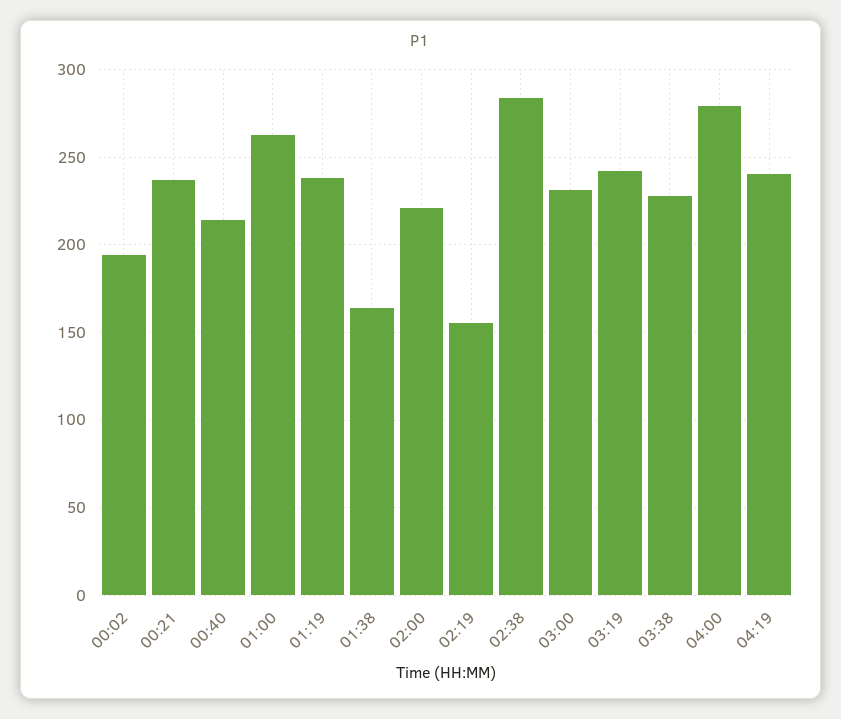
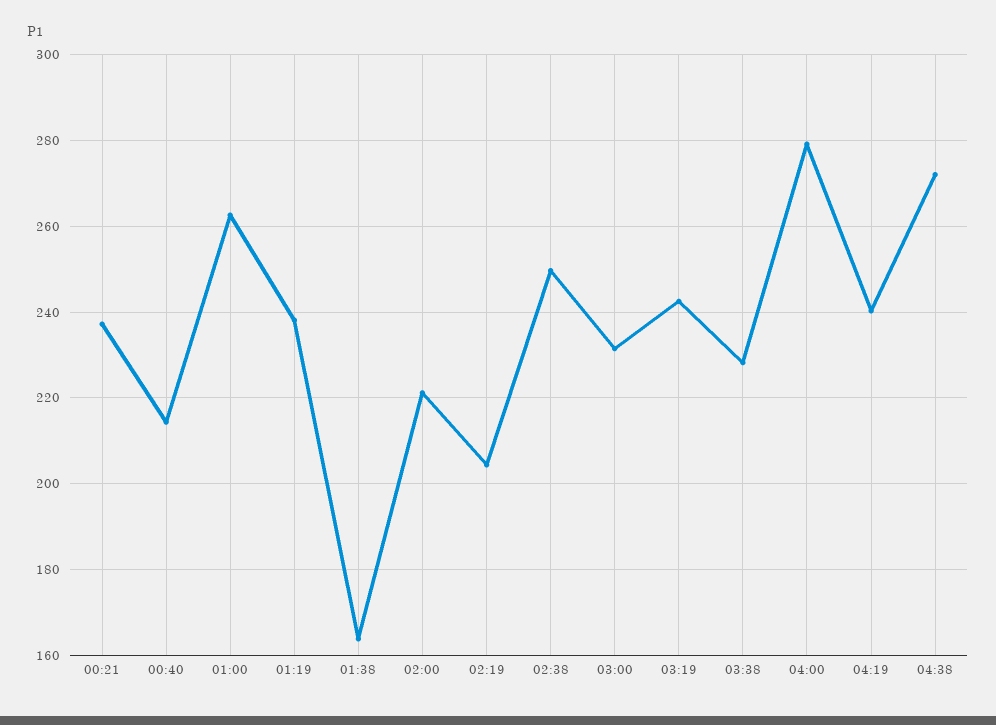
00:02: 195 -> none
02:19: 155 -> 204
02:38: 285 -> 250
04:38: none -> 272

